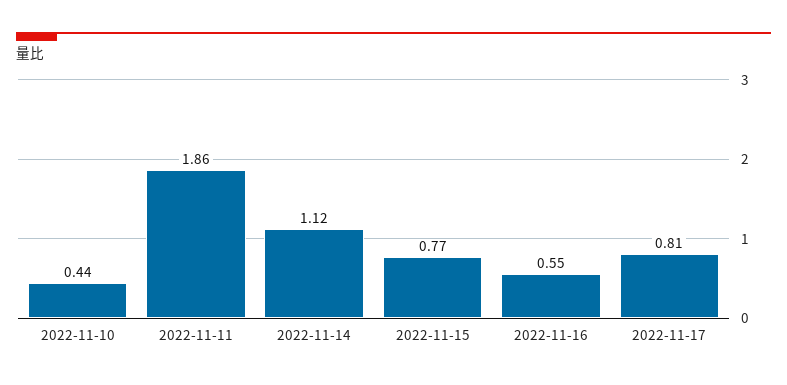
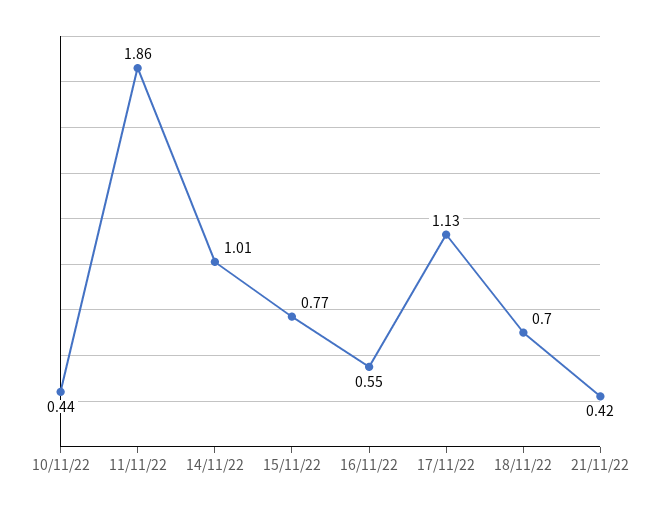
2022-11-14: 1.12 -> 1.01
2022-11-17: 0.81 -> 1.13
18/11/22: none -> 0.7
21/11/22: none -> 0.42

